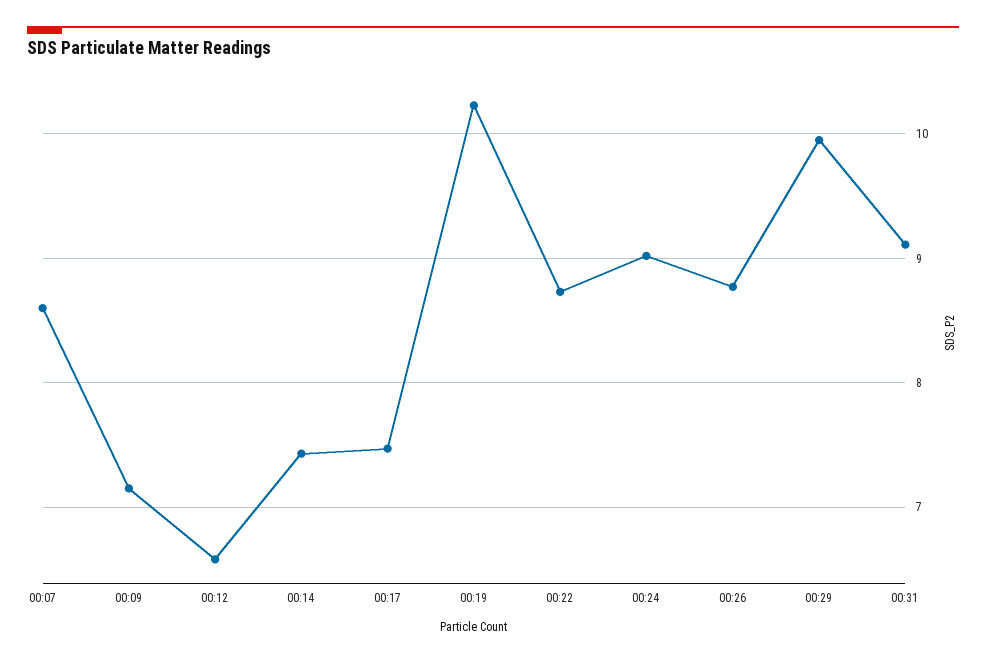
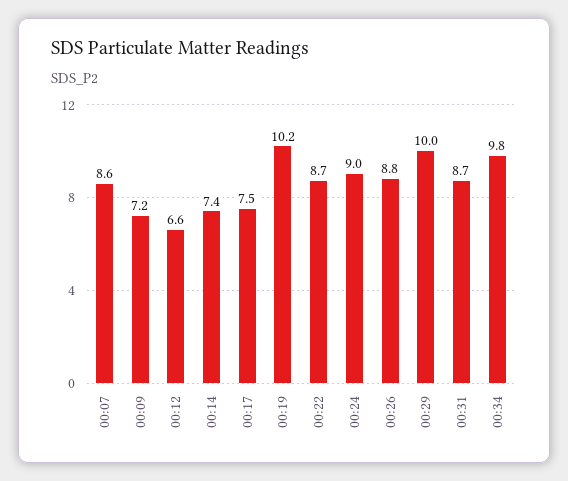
00:31: 9.1 -> 8.7
00:34: none -> 9.8

